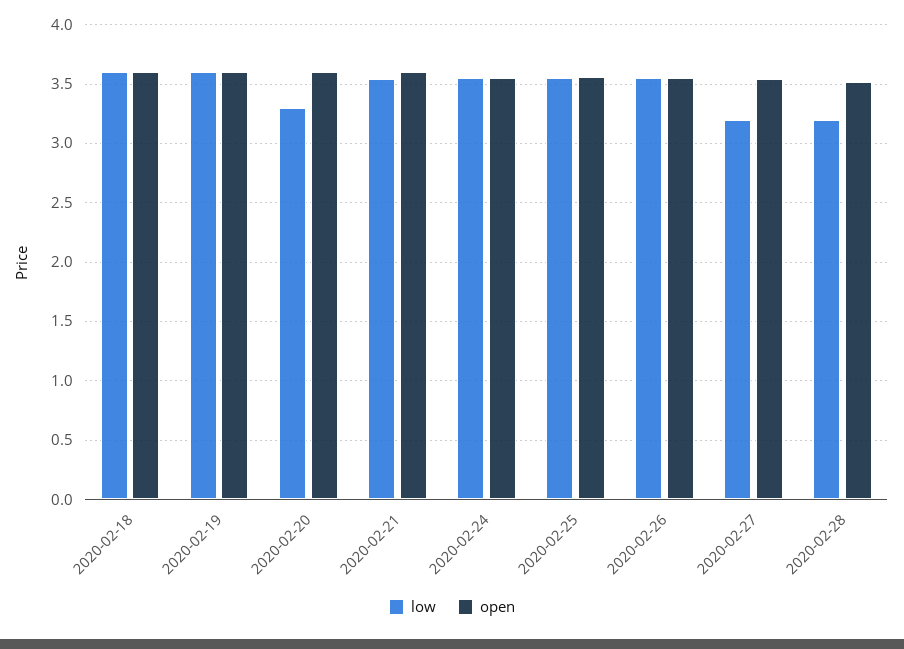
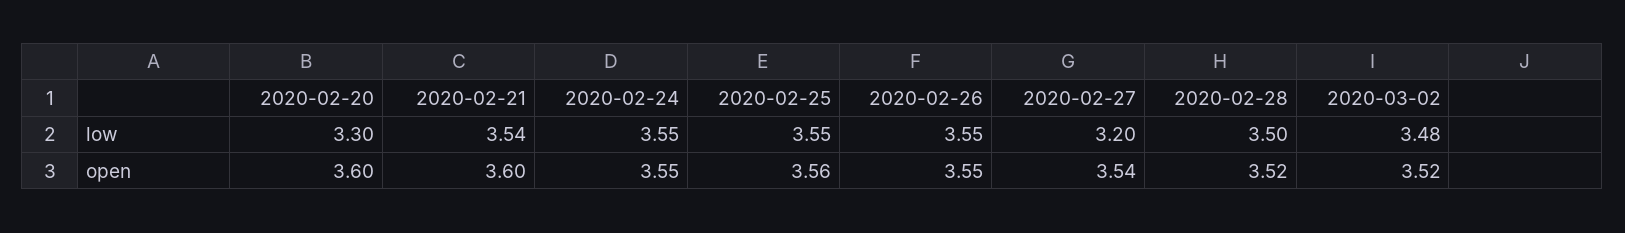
low, 2020-02-18: 3.6 -> none
open, 2020-02-18: 3.6 -> none
low, 2020-02-19: 3.6 -> none
open, 2020-02-19: 3.6 -> none
low, 2020-02-28: 3.2 -> 3.5
low, 2020-03-02: none -> 3.48
open, 2020-03-02: none -> 3.52

